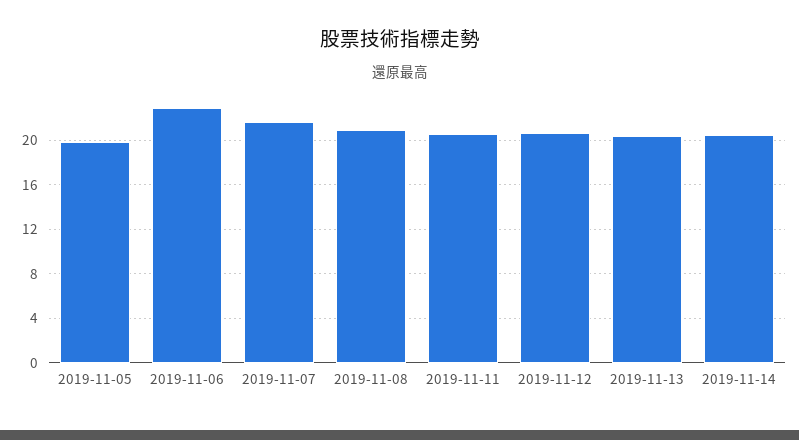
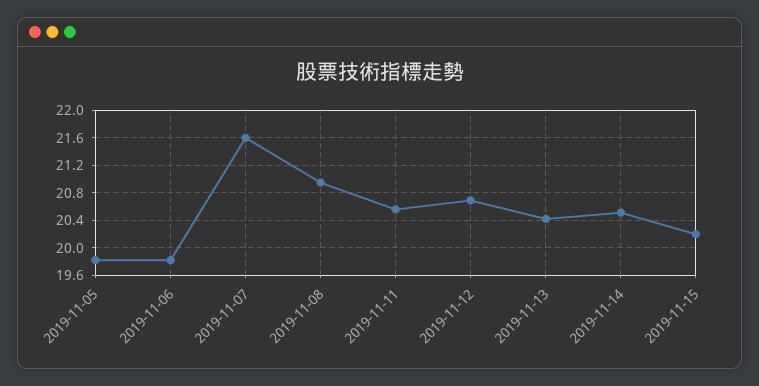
2019-11-06: 23 -> 19.8
2019-11-15: none -> 20.2

